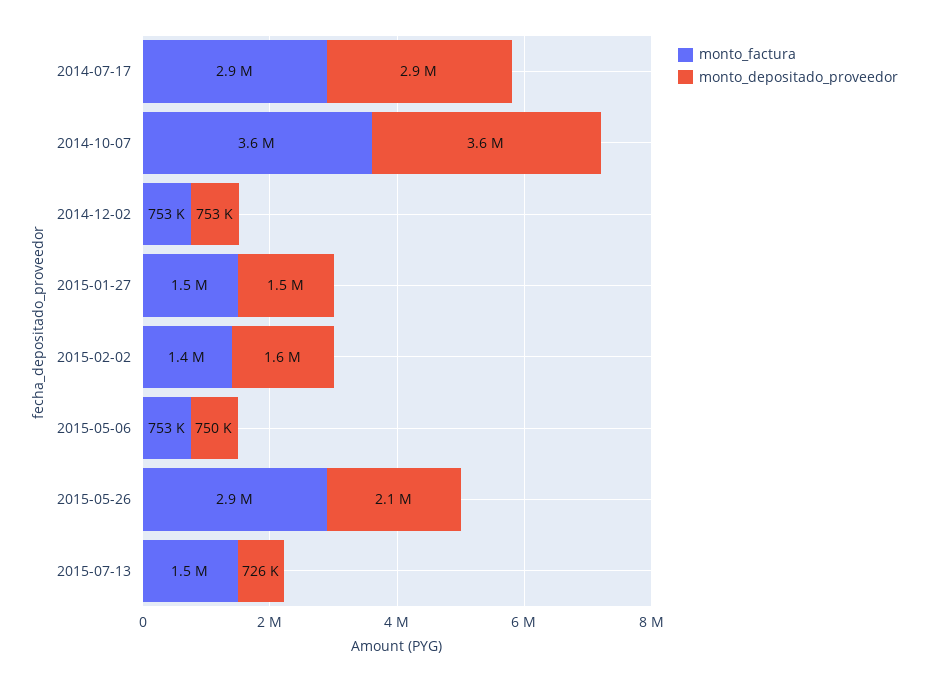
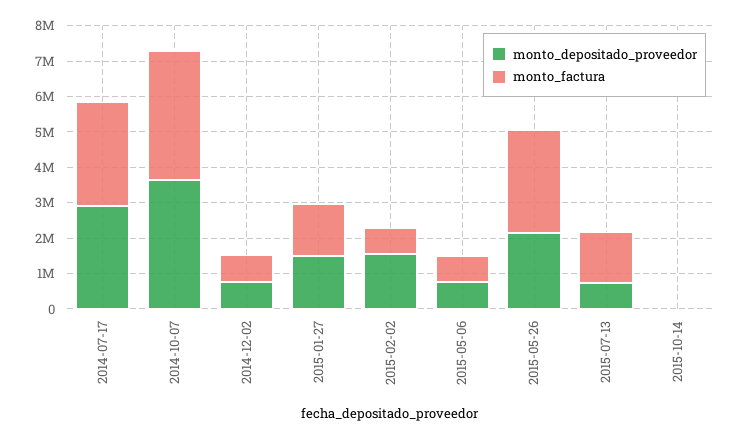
monto_factura, 2015-02-02: 1400000 -> 750000
monto_depositado_proveedor, 2015-10-14: none -> 0
monto_factura, 2015-10-14: none -> 0

